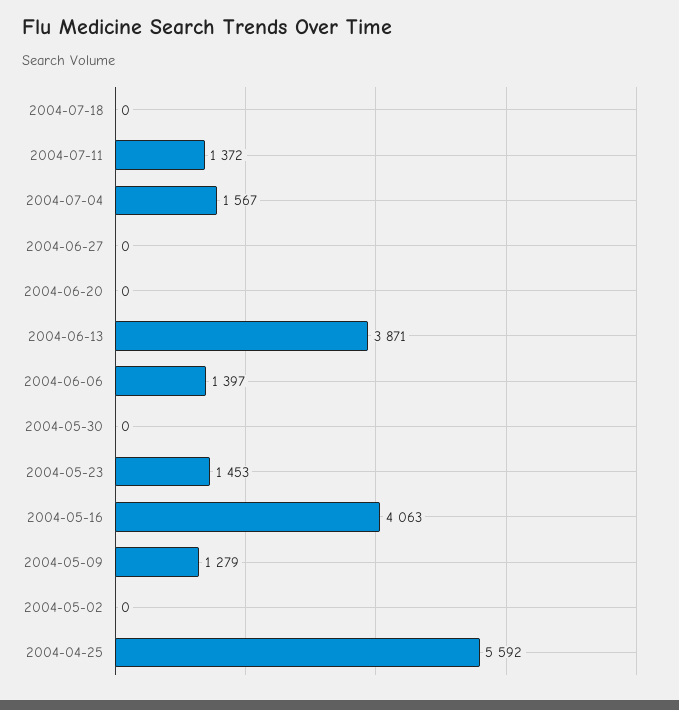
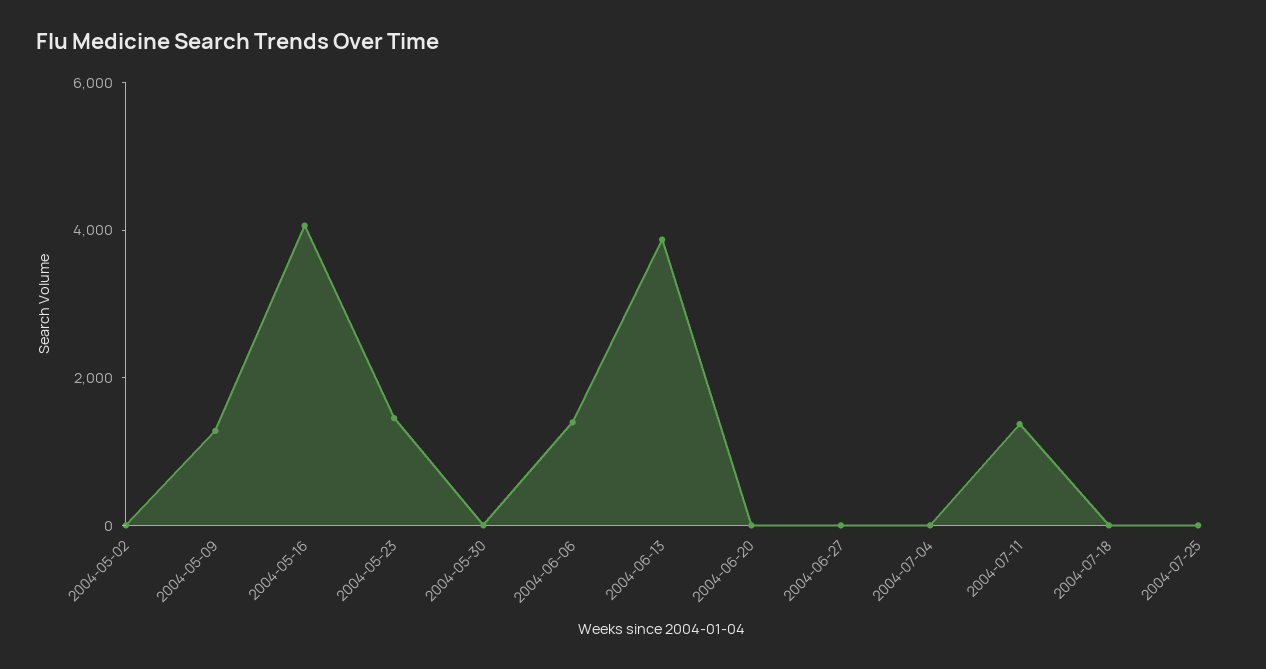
2004-07-04: 1567 -> 0
2004-04-25: 5592 -> none
2004-07-25: none -> 0

